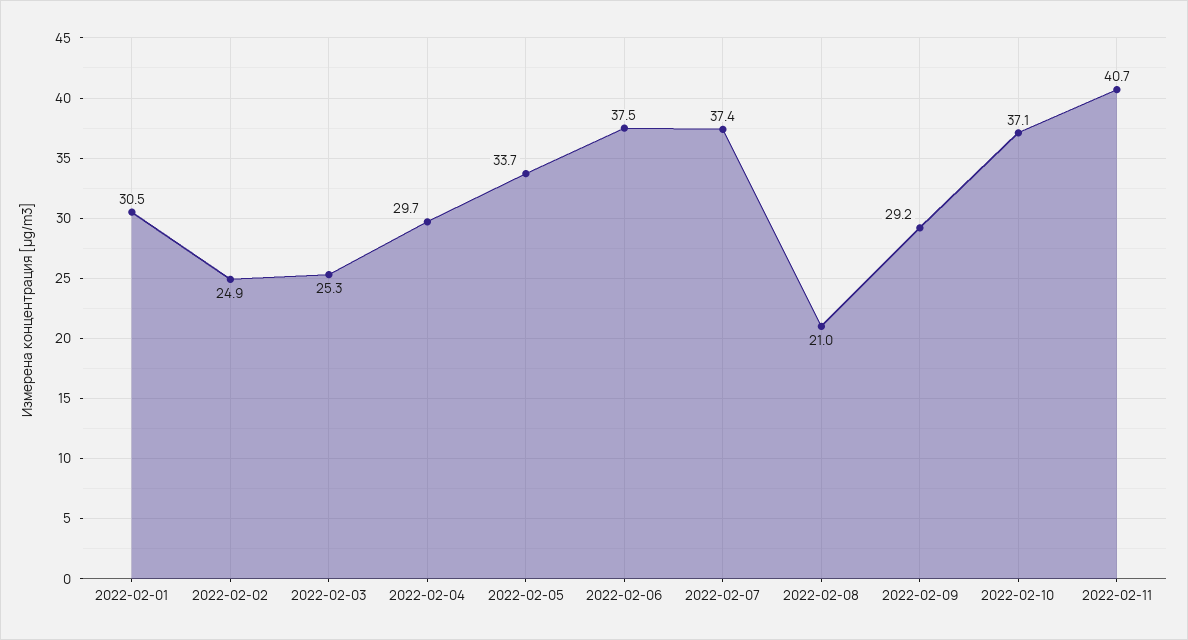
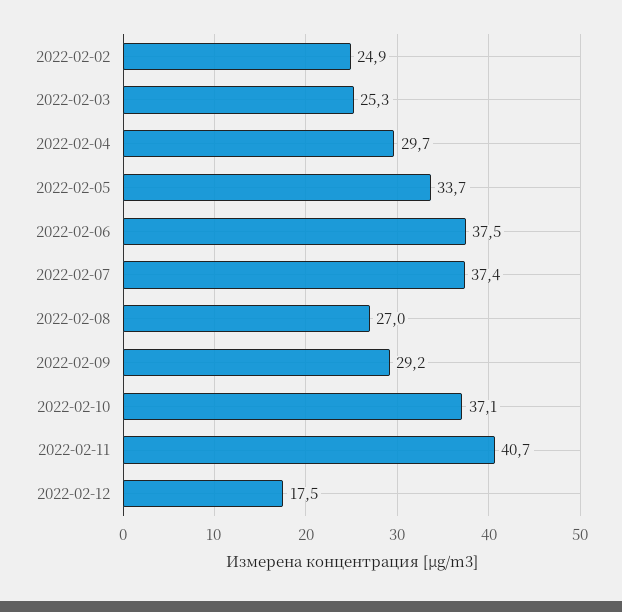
2022-02-01: 30.5 -> none
2022-02-08: 21 -> 27
2022-02-12: none -> 17.5

